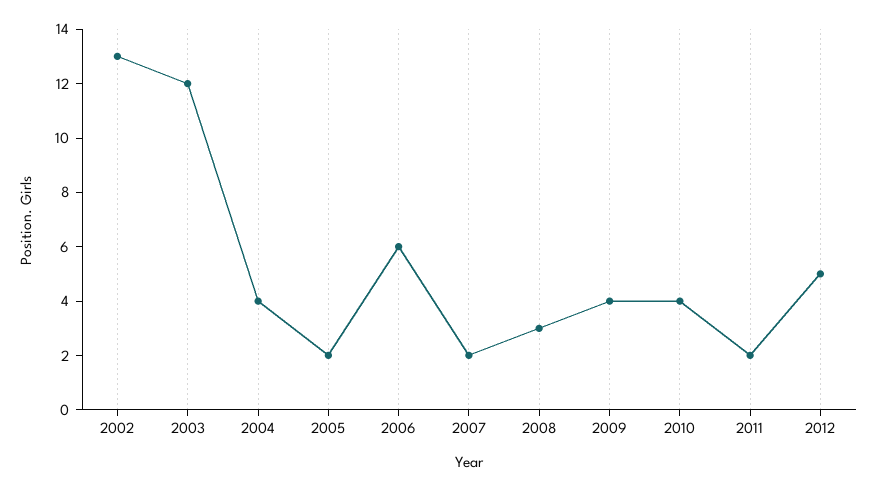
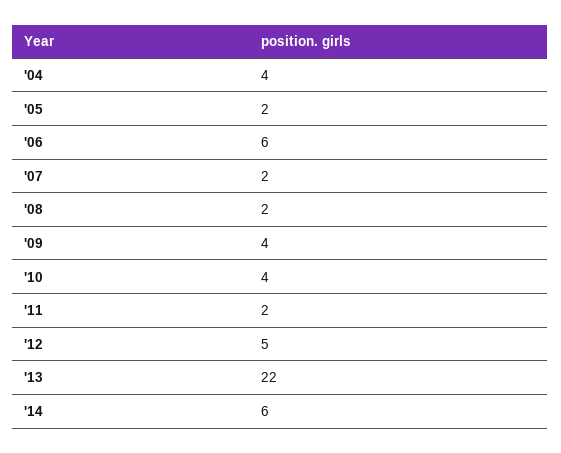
2002: 13 -> none
2003: 12 -> none
2008: 3 -> 2
'13: none -> 22
'14: none -> 6

